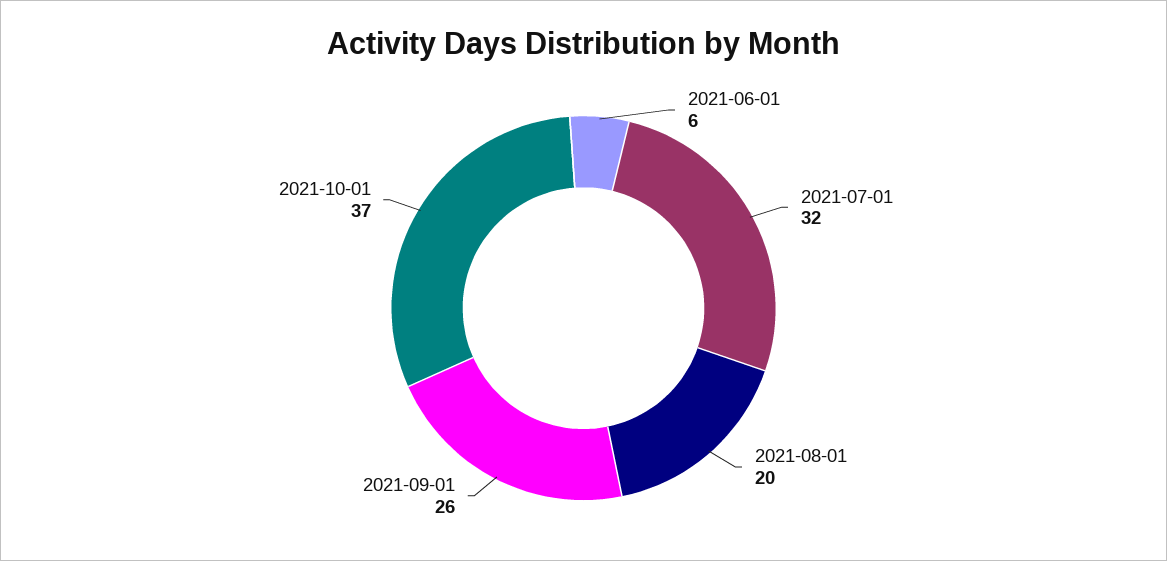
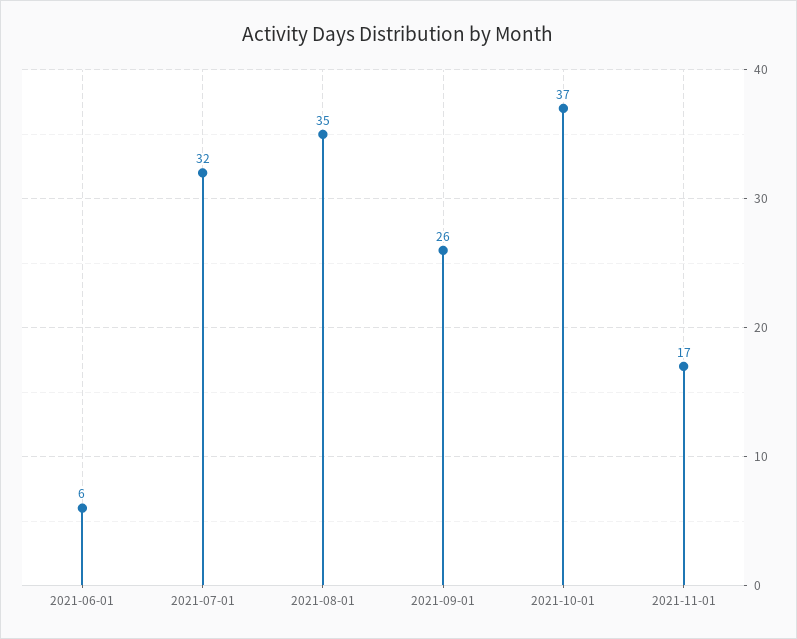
2021-08-01: 20 -> 35
2021-11-01: none -> 17

